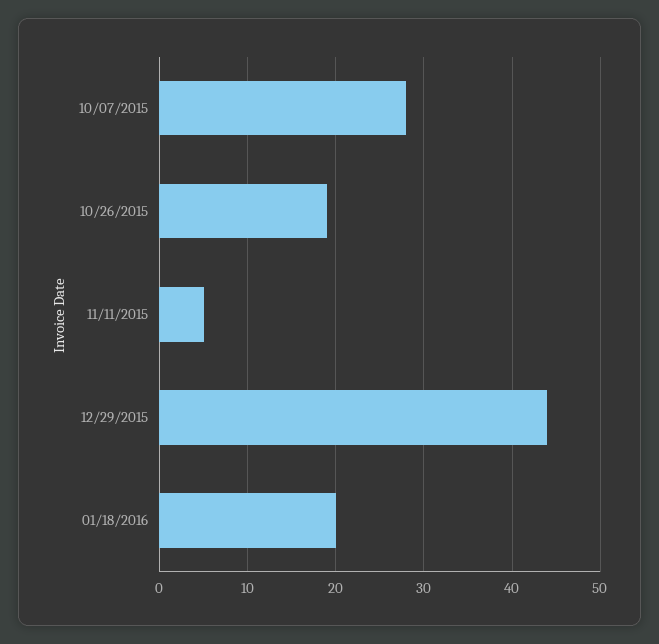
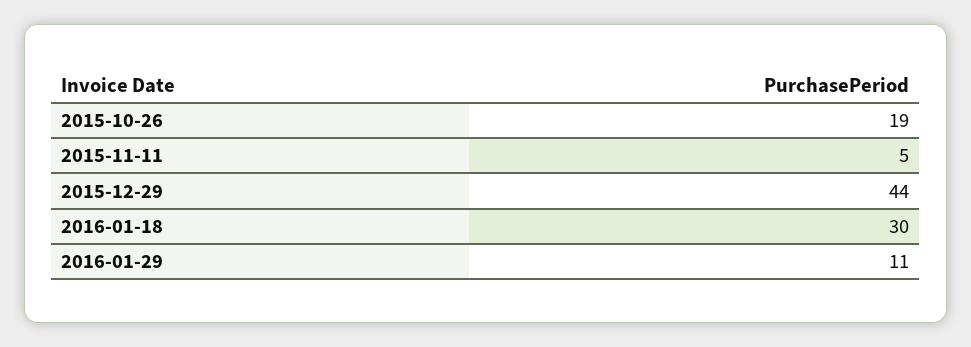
10/07/2015: 28 -> none
01/18/2016: 20 -> 30
2016-01-29: none -> 11

